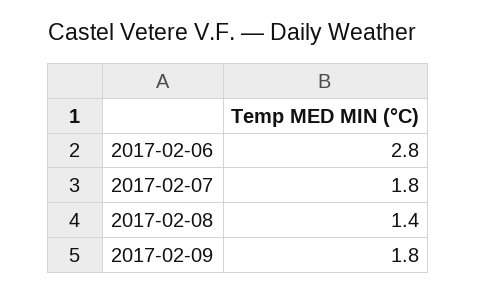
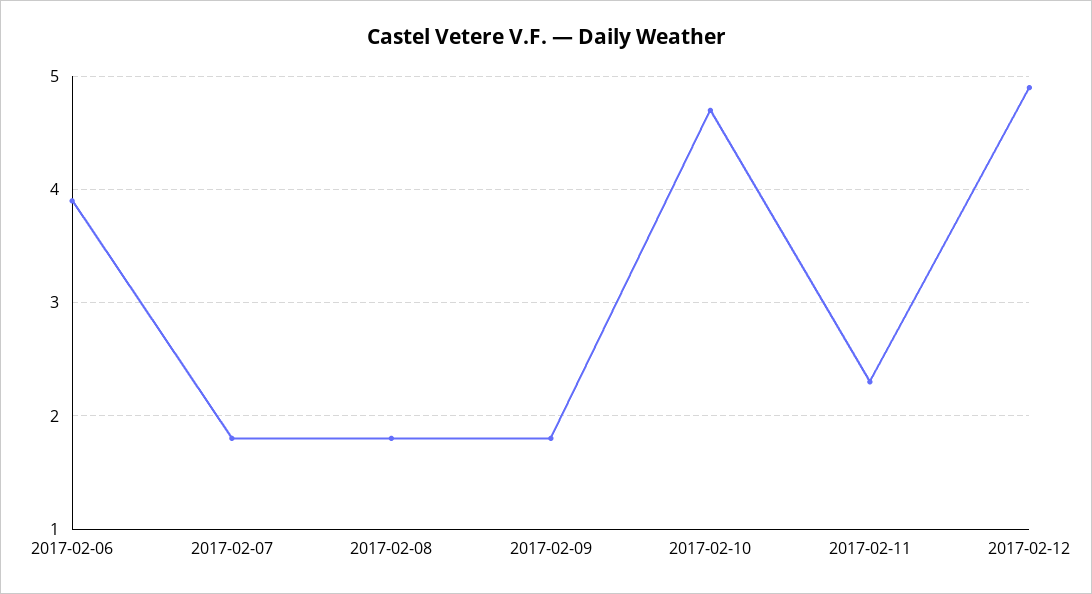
2017-02-06: 2.8 -> 3.9
2017-02-08: 1.4 -> 1.8
2017-02-10: none -> 4.7
2017-02-11: none -> 2.3
2017-02-12: none -> 4.9

